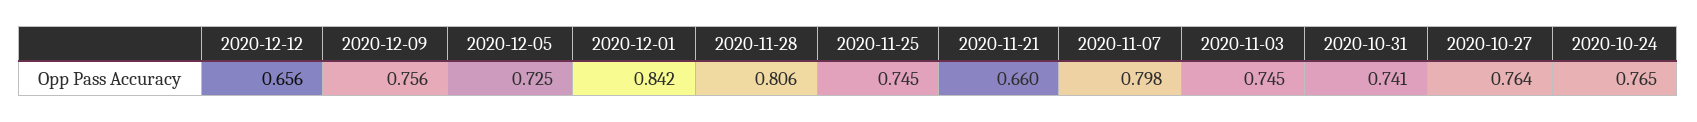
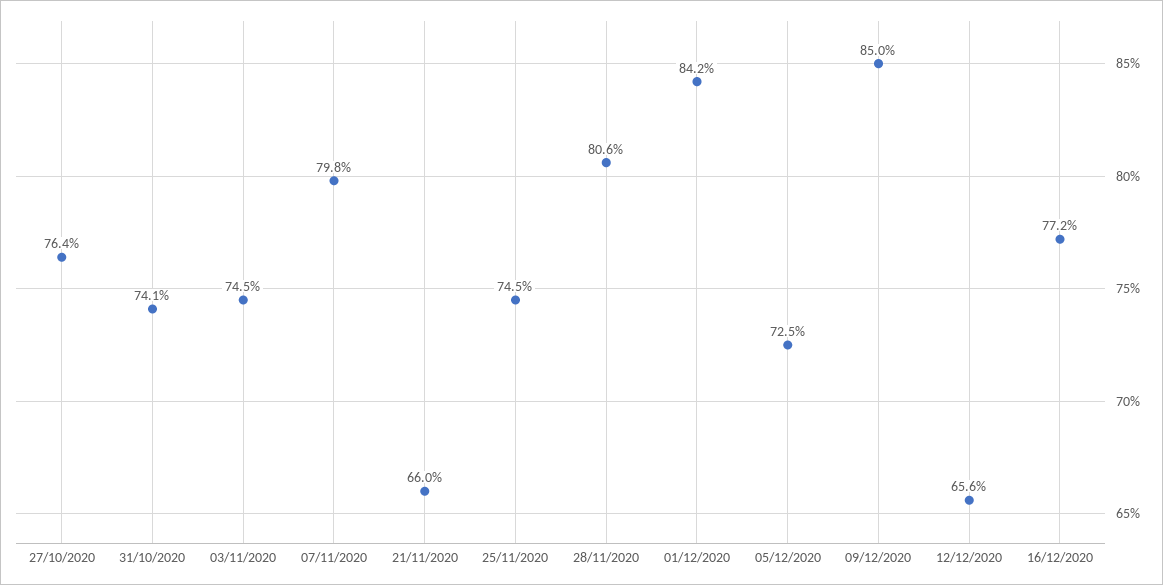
2020-12-09: 0.756 -> 0.85
2020-10-24: 0.765 -> none
16/12/2020: none -> 0.772

